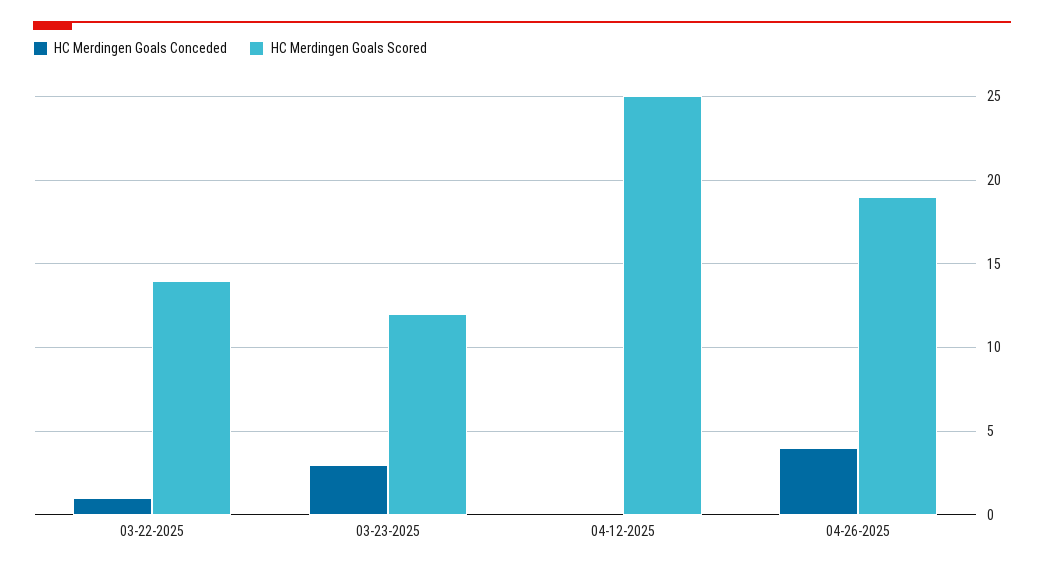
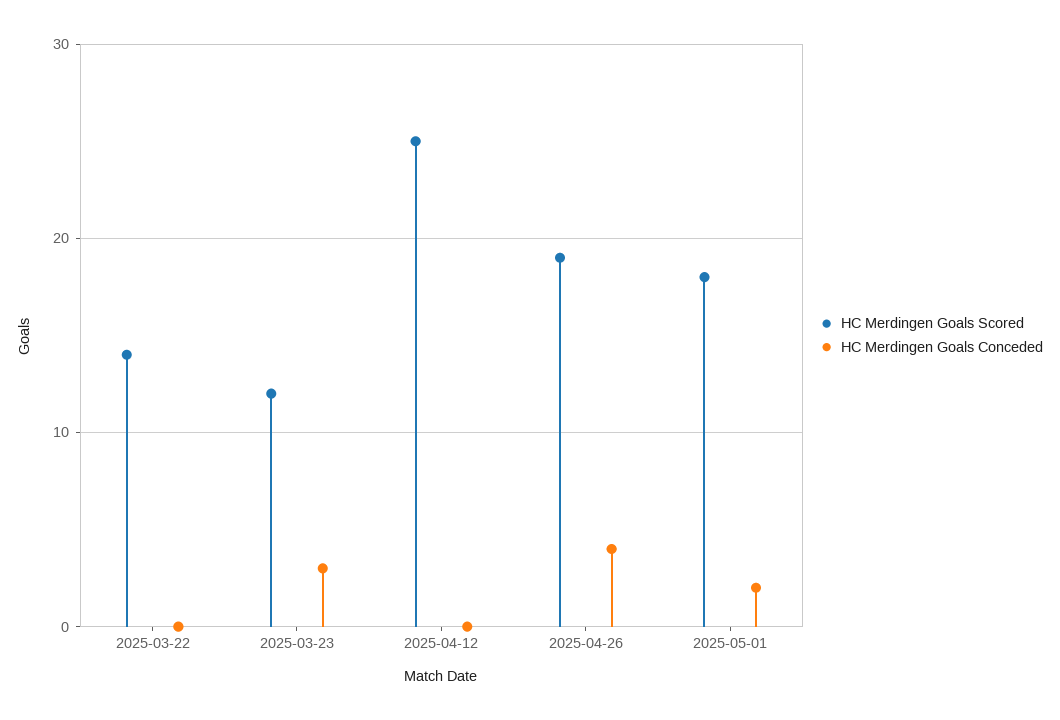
HC Merdingen Goals Conceded, 03-22-2025: 1 -> 0
HC Merdingen Goals Scored, 2025-05-01: none -> 18
HC Merdingen Goals Conceded, 2025-05-01: none -> 2

